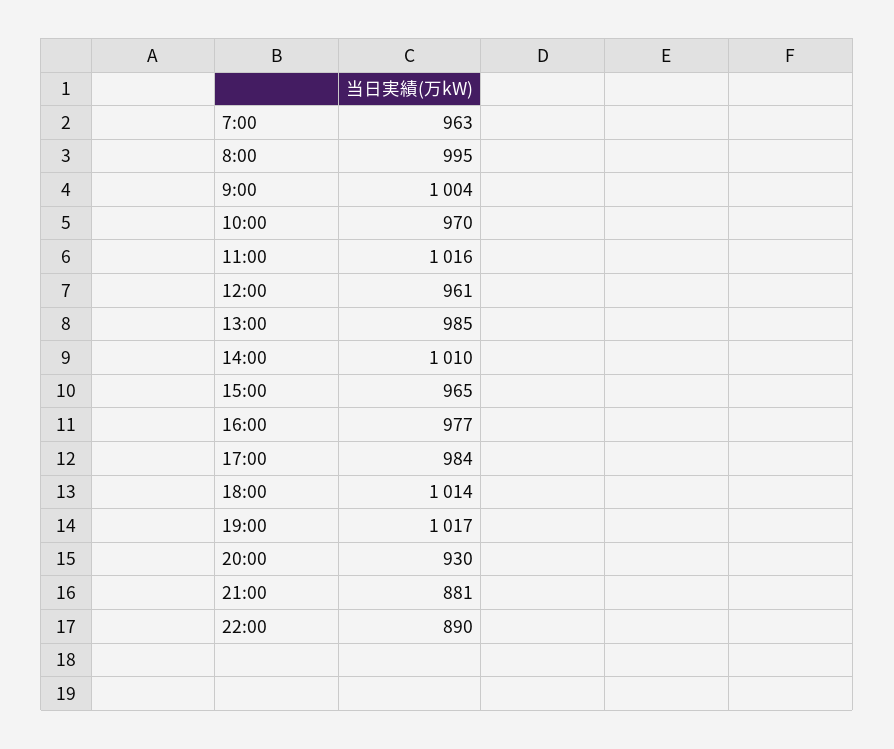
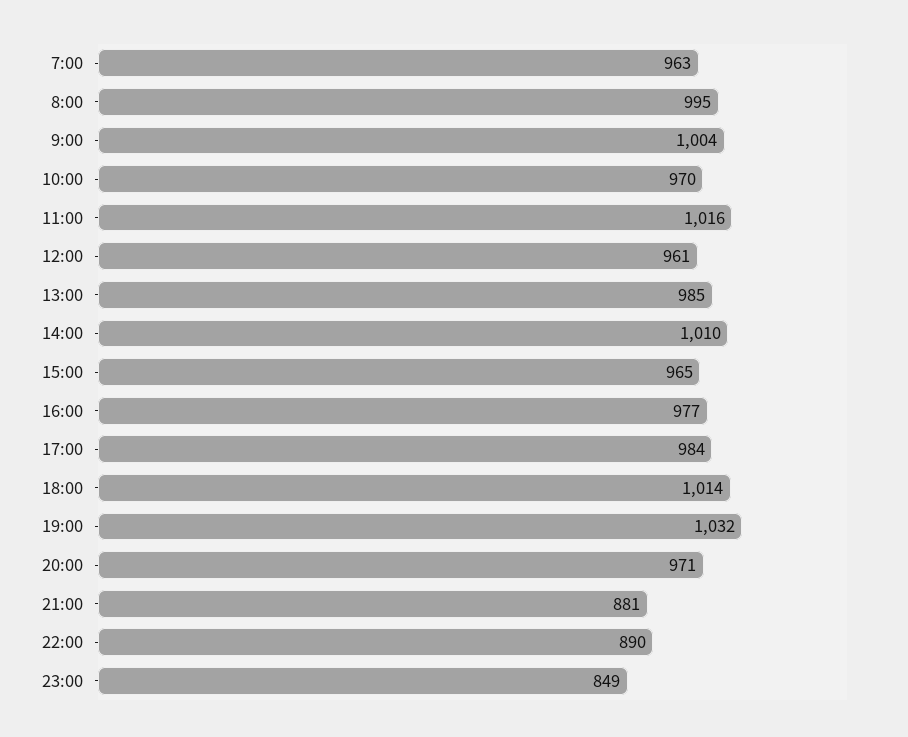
19:00: 1017 -> 1032
20:00: 930 -> 971
23:00: none -> 849

